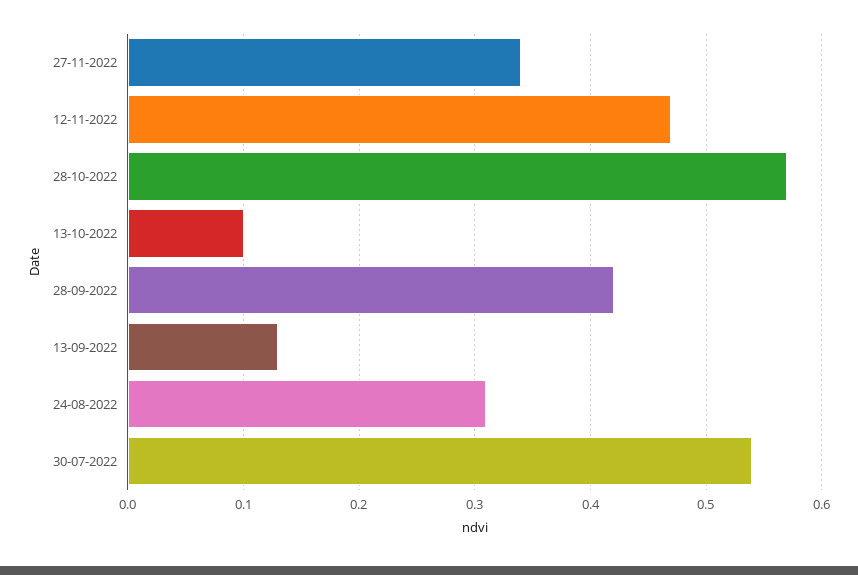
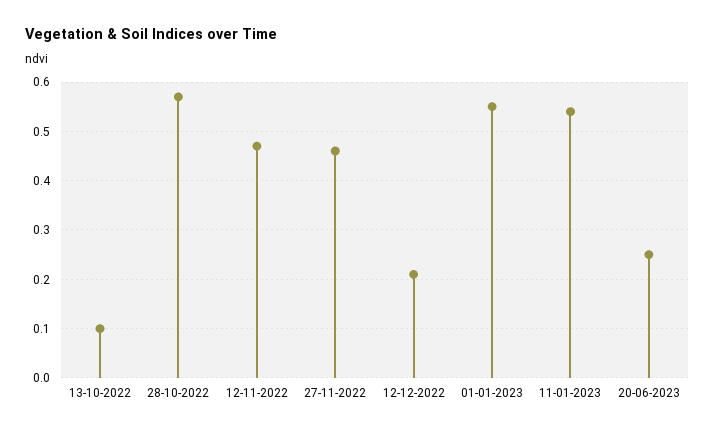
27-11-2022: 0.34 -> 0.45
28-09-2022: 0.42 -> none
13-09-2022: 0.13 -> none
24-08-2022: 0.31 -> none
30-07-2022: 0.54 -> none
12-12-2022: none -> 0.2
01-01-2023: none -> 0.55
11-01-2023: none -> 0.55
20-06-2023: none -> 0.25

